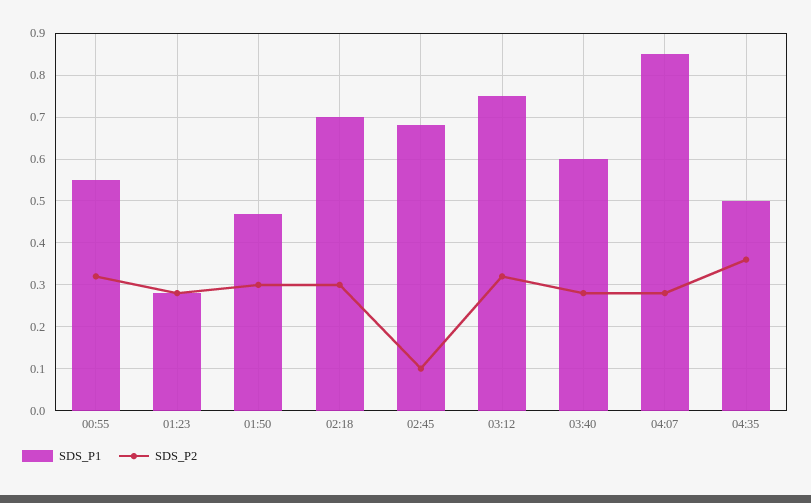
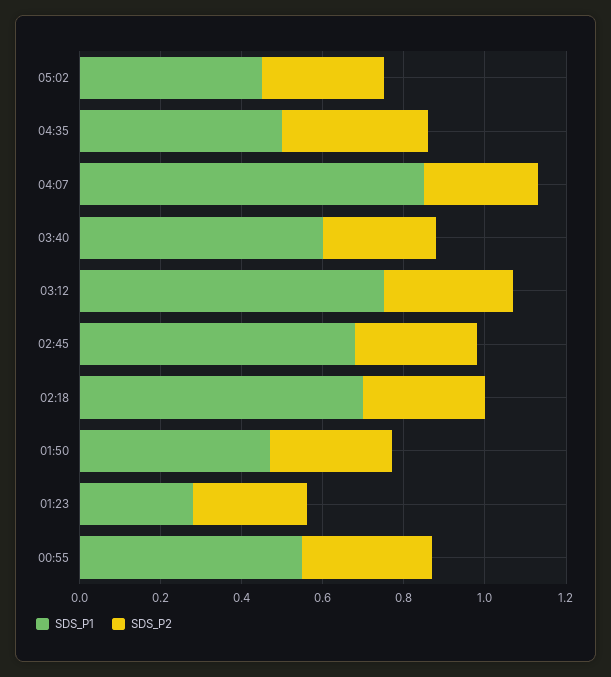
SDS_P2, 02:45: 0.1 -> 0.3
SDS_P1, 05:02: none -> 0.45
SDS_P2, 05:02: none -> 0.3

